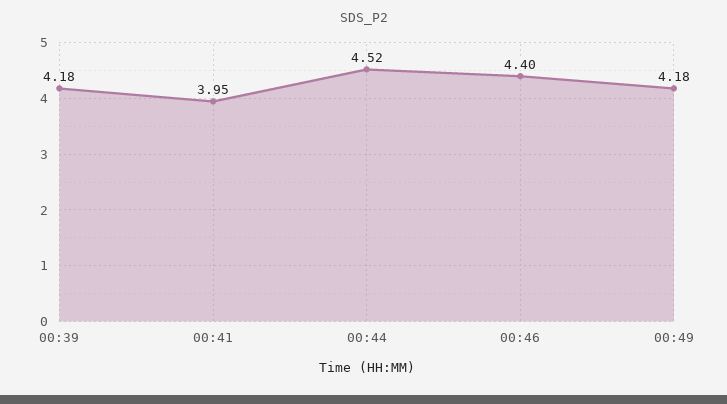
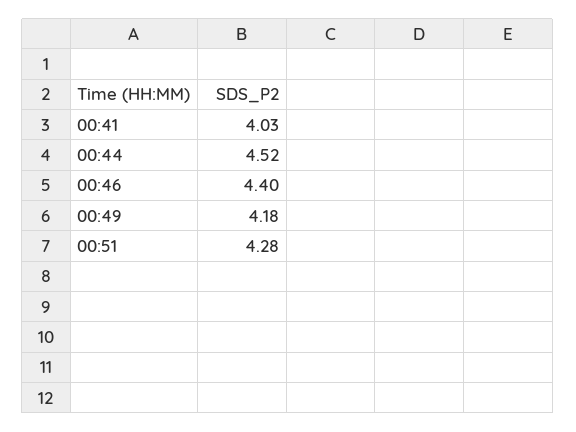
00:39: 4.18 -> none
00:41: 3.95 -> 4.03
00:51: none -> 4.28

